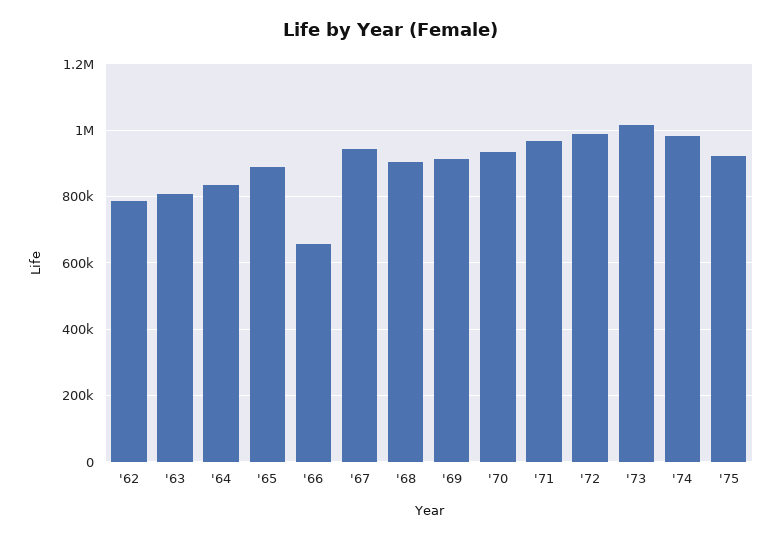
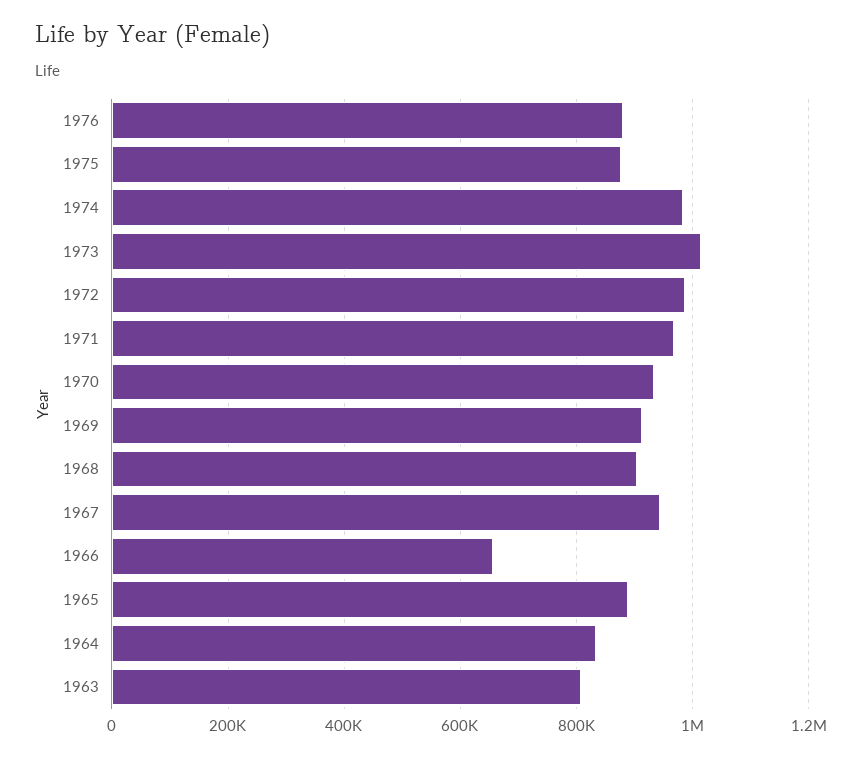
'62: 780000 -> none
'75: 920000 -> 880000
1976: none -> 880000

